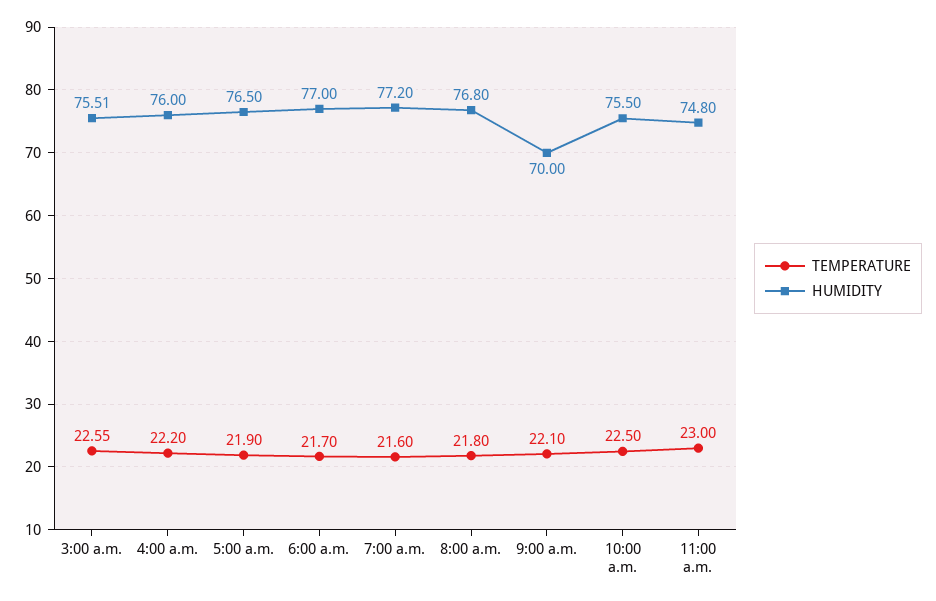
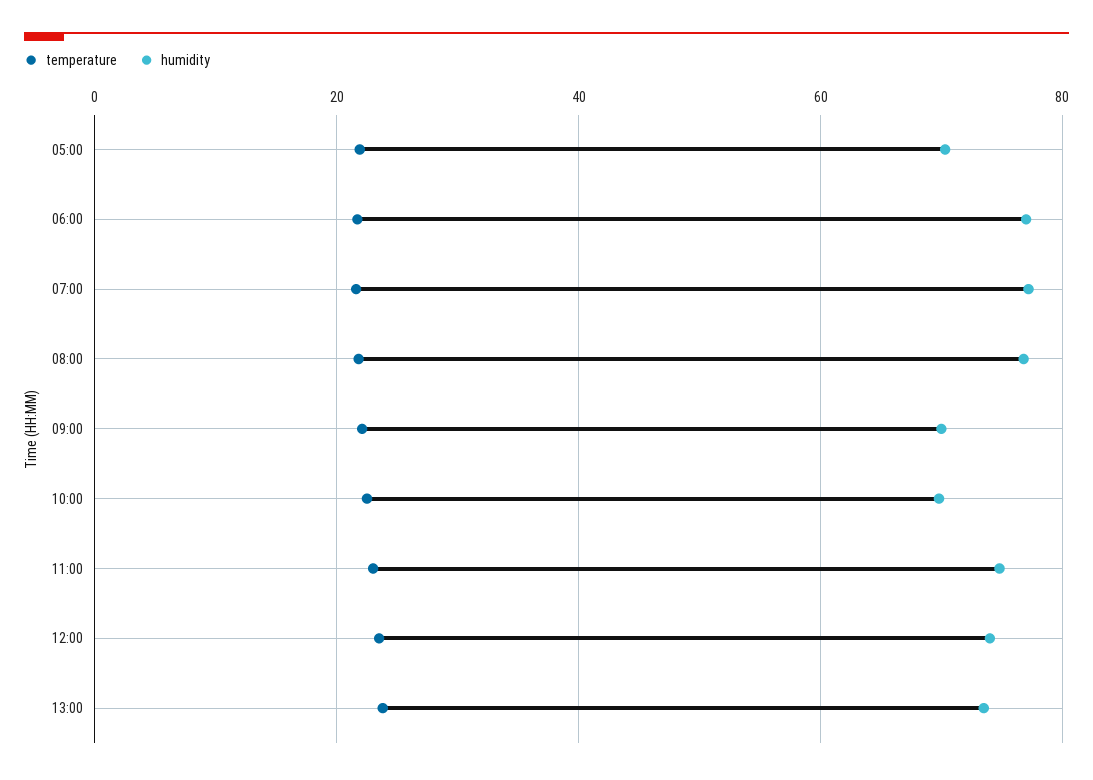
TEMPERATURE, 3:00 a.m.: 22.55 -> none
HUMIDITY, 3:00 a.m.: 75.51 -> none
TEMPERATURE, 4:00 a.m.: 22.2 -> none
HUMIDITY, 4:00 a.m.: 76 -> none
HUMIDITY, 5:00 a.m.: 76.5 -> 70
HUMIDITY, 10:00 a.m.: 75.5 -> 70
TEMPERATURE, 12:00: none -> 24
HUMIDITY, 12:00: none -> 74
TEMPERATURE, 13:00: none -> 24
HUMIDITY, 13:00: none -> 74

